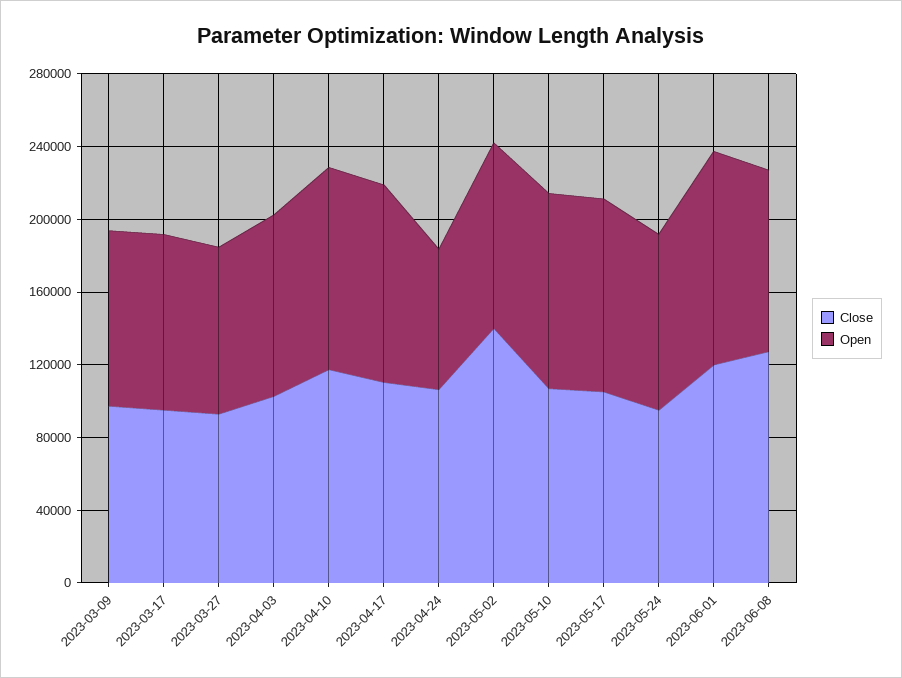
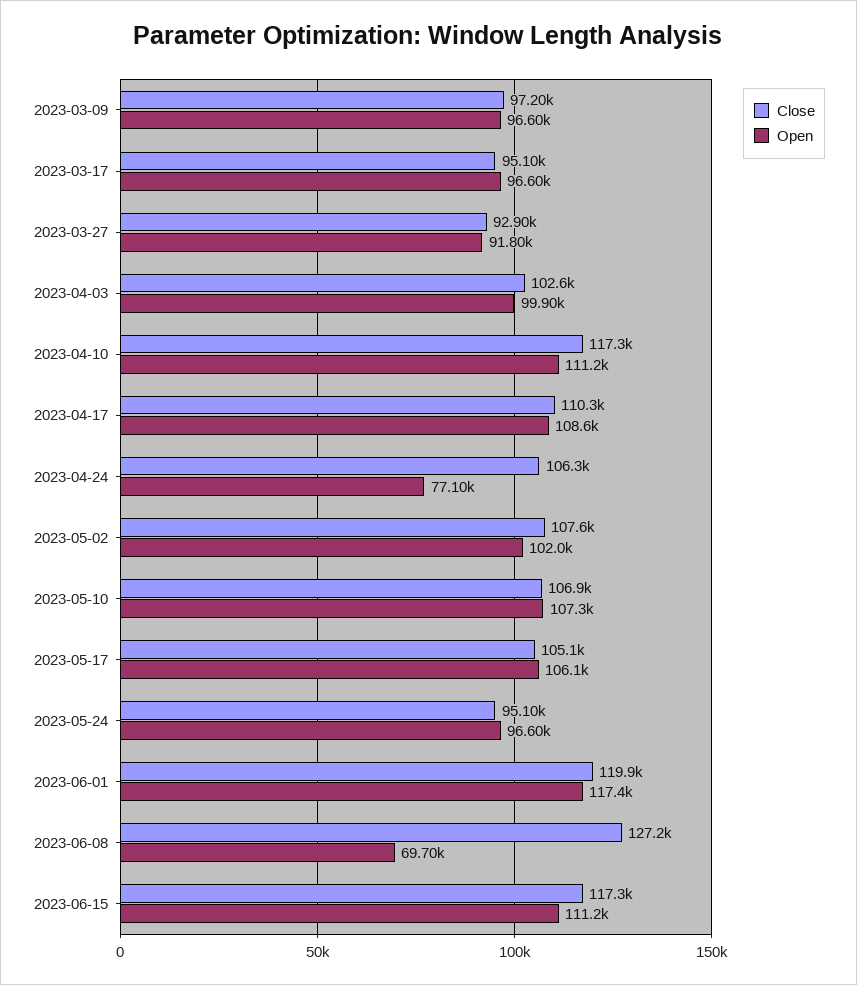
Close, 2023-05-02: 140000 -> 107600
Open, 2023-06-08: 100000 -> 69700
Close, 2023-06-15: none -> 117300
Open, 2023-06-15: none -> 111200

